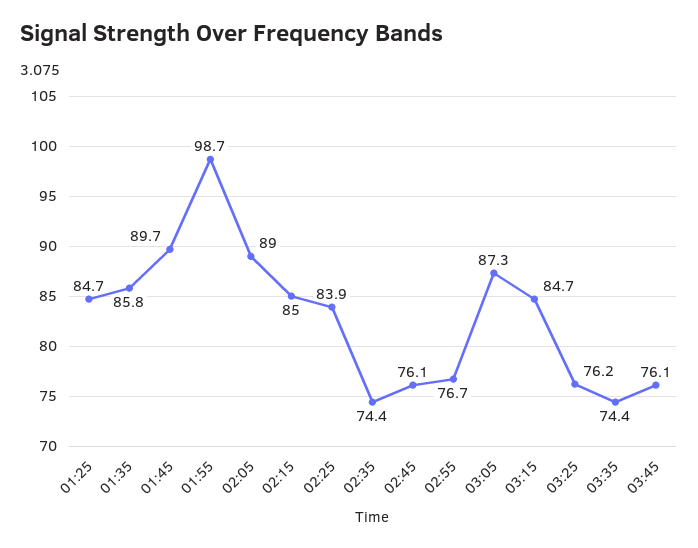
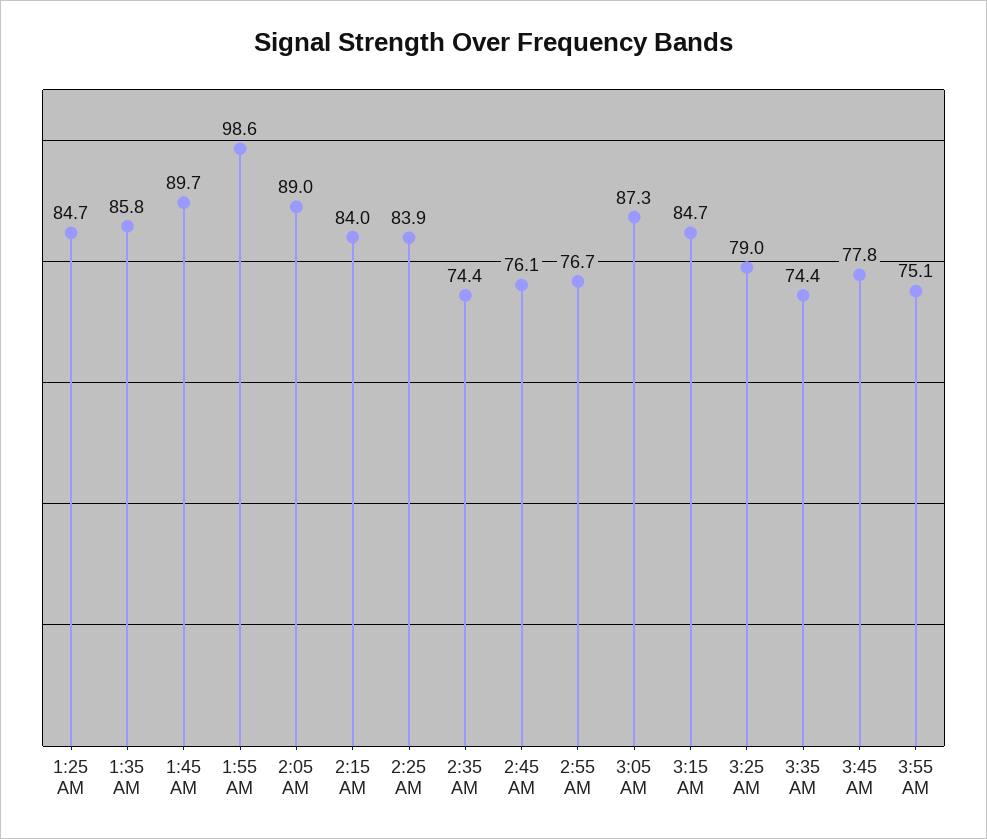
01:55: 98.7 -> 98.6
02:15: 85 -> 84
03:25: 76.2 -> 79
03:45: 76.1 -> 77.8
3:55 AM: none -> 75.1

